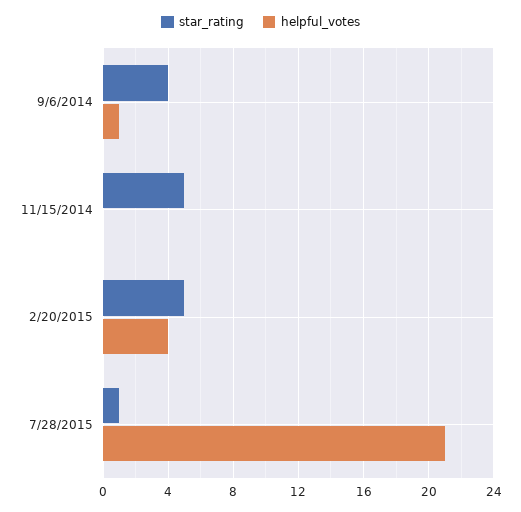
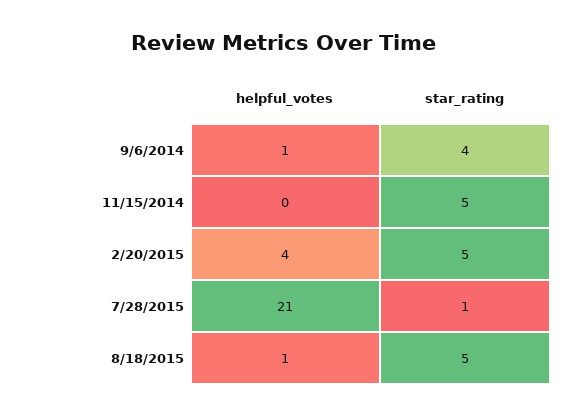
helpful_votes, 8/18/2015: none -> 1
star_rating, 8/18/2015: none -> 5

